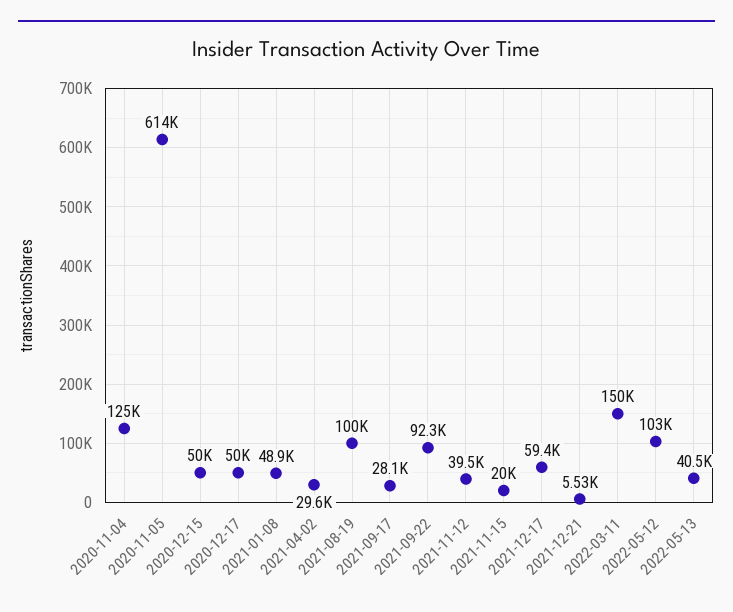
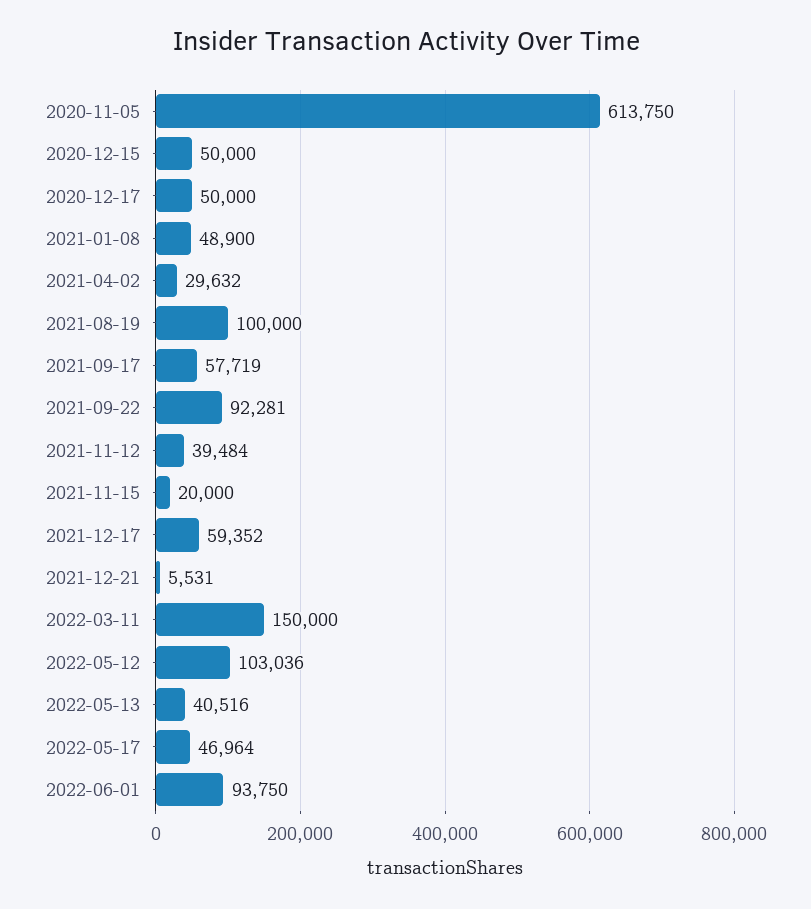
2020-11-04: 125000 -> none
2021-09-17: 28100 -> 57719
2022-05-17: none -> 46964
2022-06-01: none -> 93750

